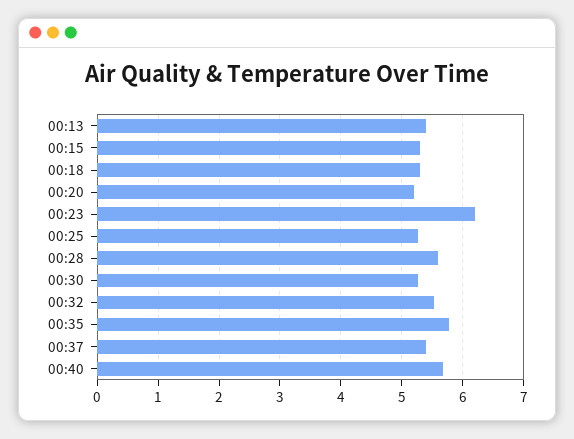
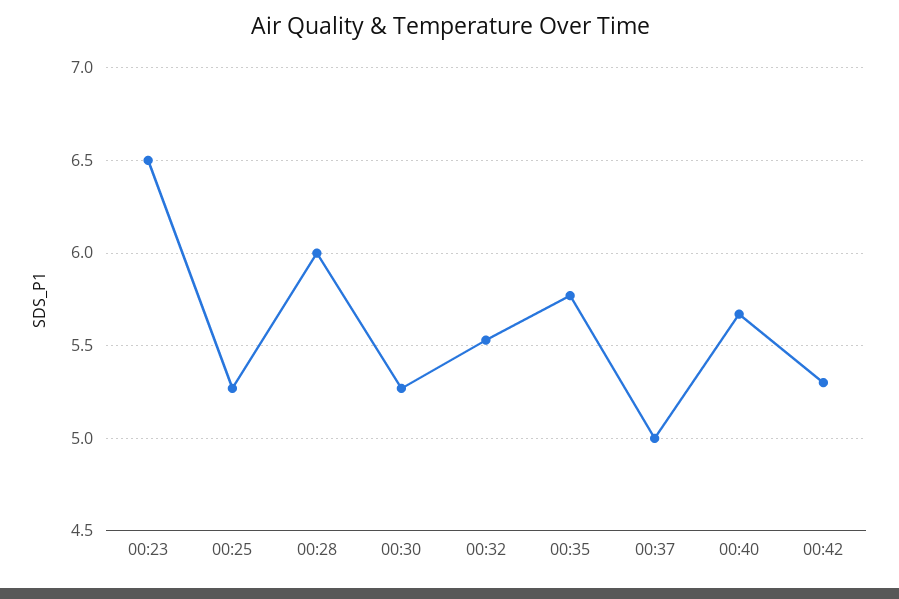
00:13: 5.4 -> none
00:15: 5.3 -> none
00:18: 5.3 -> none
00:20: 5.2 -> none
00:23: 6.2 -> 6.5
00:28: 5.6 -> 6
00:37: 5.4 -> 5
00:42: none -> 5.3

